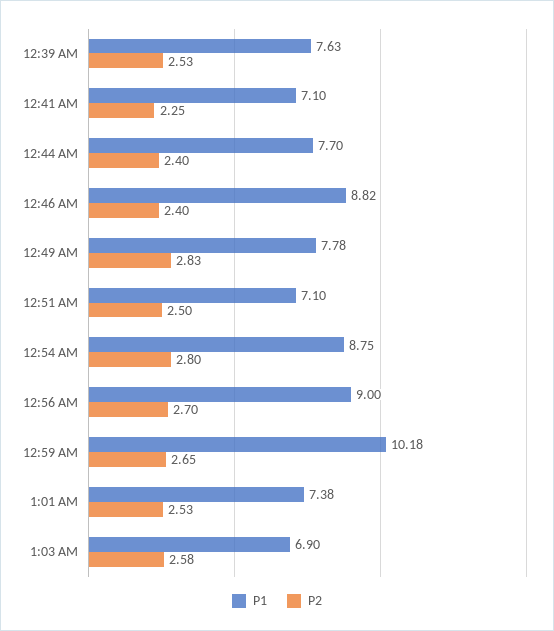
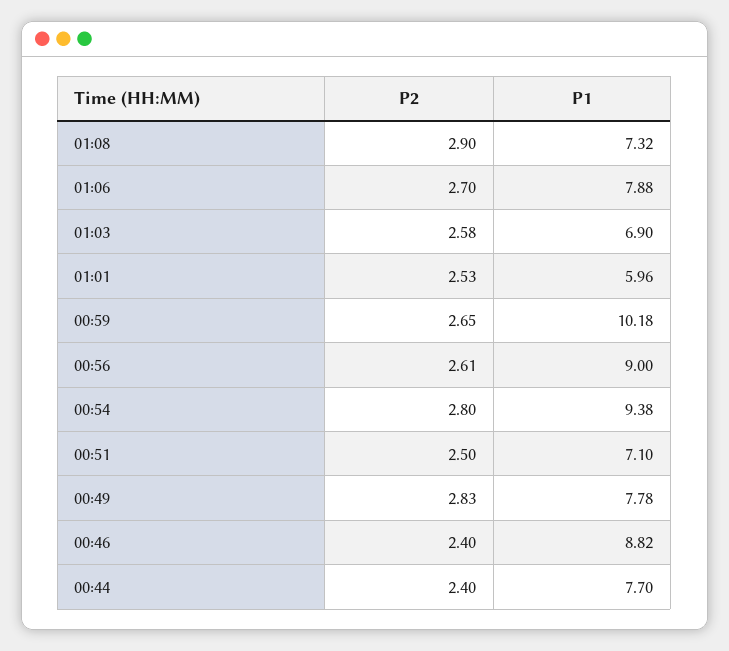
P1, 12:39 AM: 7.63 -> none
P2, 12:39 AM: 2.53 -> none
P1, 12:41 AM: 7.1 -> none
P2, 12:41 AM: 2.25 -> none
P1, 12:54 AM: 8.75 -> 9.38
P2, 12:56 AM: 2.7 -> 2.61
P1, 1:01 AM: 7.38 -> 5.96
P2, 01:08: none -> 2.9
P1, 01:08: none -> 7.32
P2, 01:06: none -> 2.7
P1, 01:06: none -> 7.88

